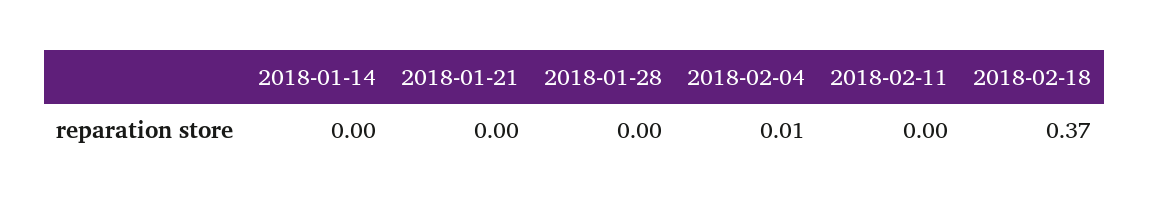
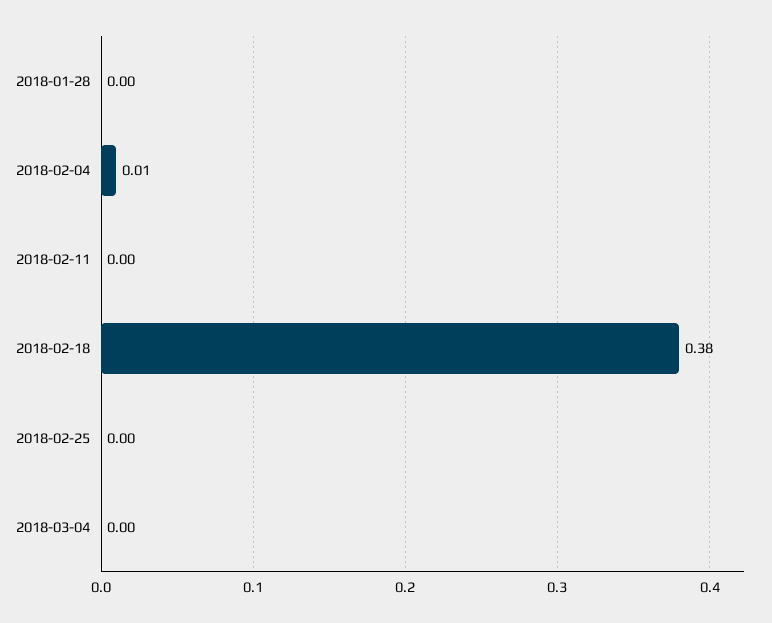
2018-01-14: 0 -> none
2018-01-21: 0 -> none
2018-02-18: 0.37 -> 0.38
2018-02-25: none -> 0
2018-03-04: none -> 0

